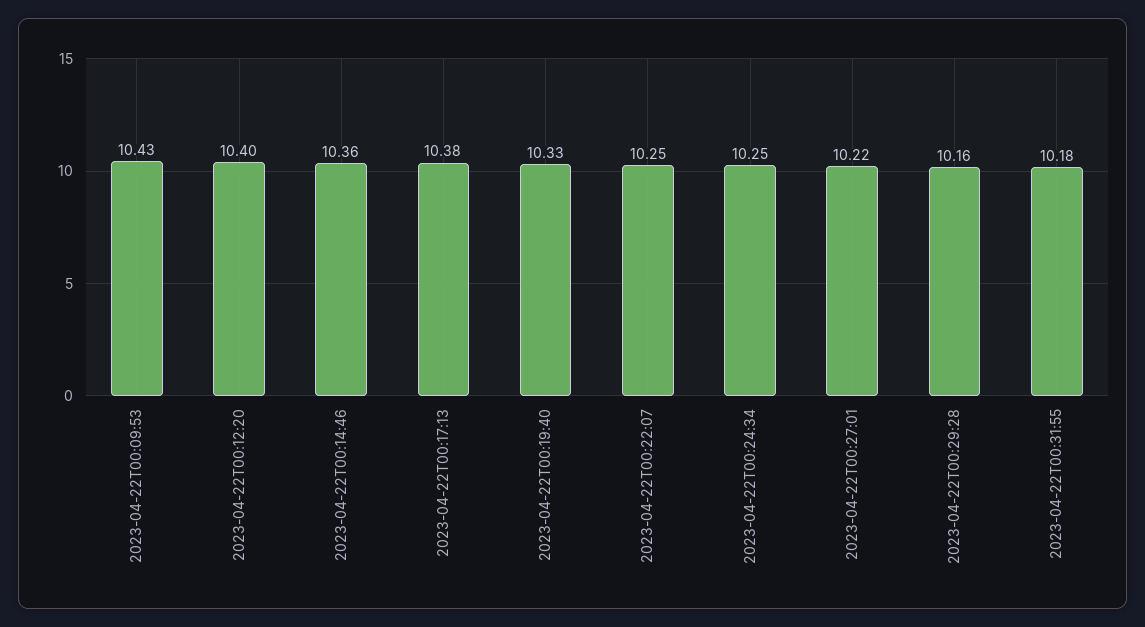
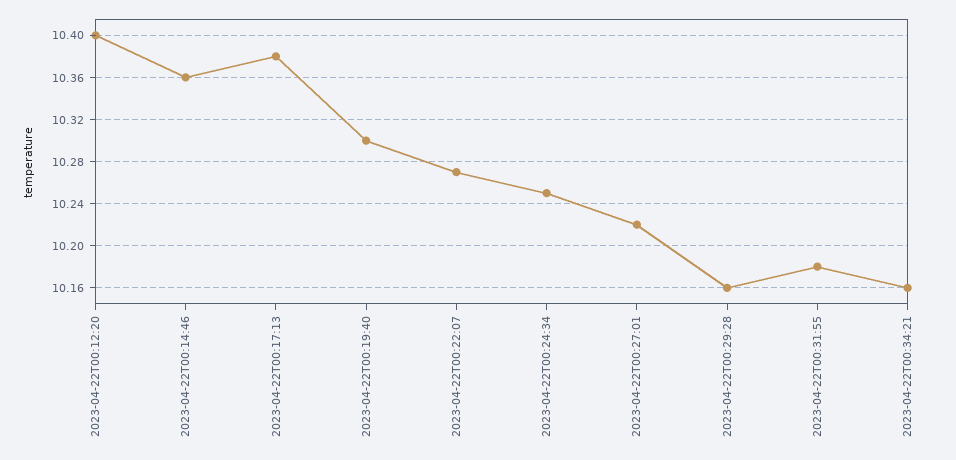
2023-04-22T00:09:53: 10.43 -> none
2023-04-22T00:19:40: 10.33 -> 10.3
2023-04-22T00:22:07: 10.25 -> 10.27
2023-04-22T00:34:21: none -> 10.16

